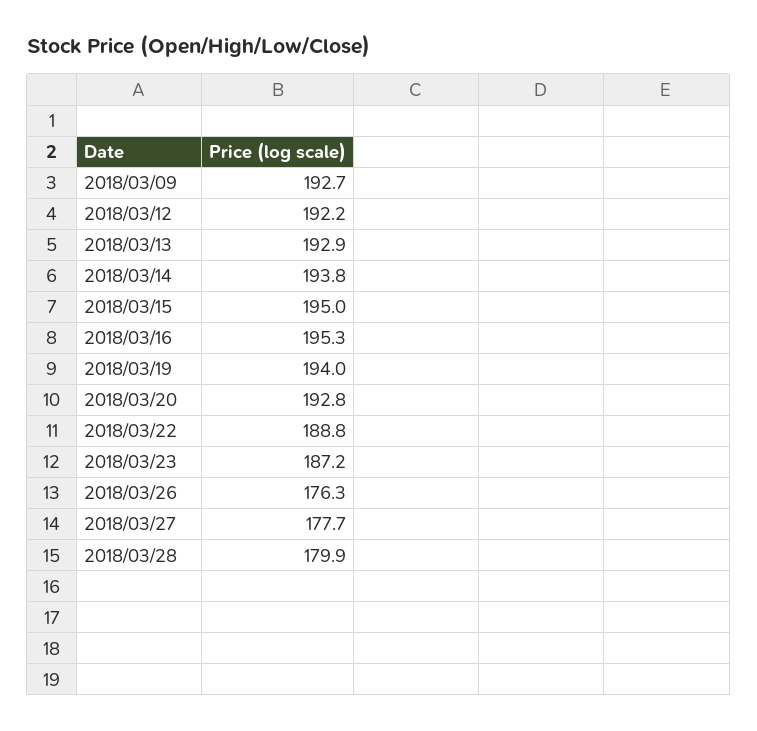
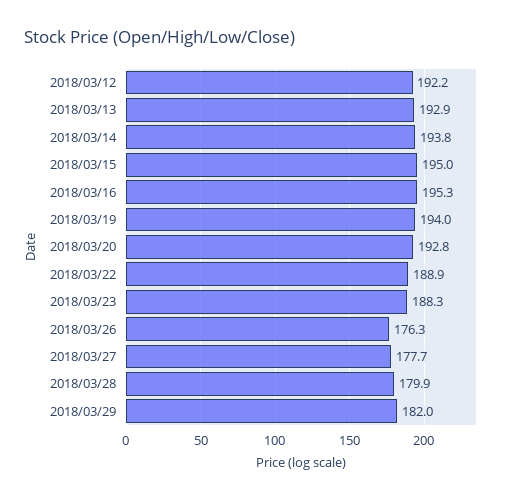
2018/03/09: 192.7 -> none
2018/03/22: 188.8 -> 188.9
2018/03/23: 187.2 -> 188.3
2018/03/29: none -> 182

